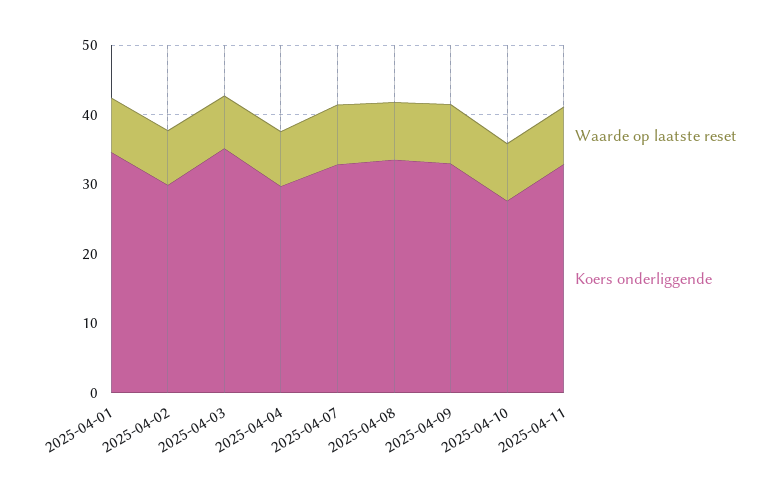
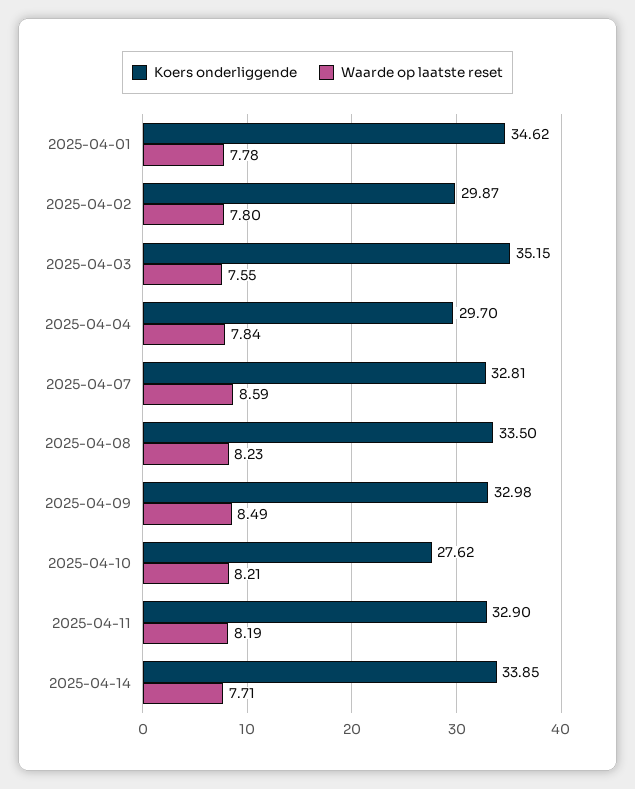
Koers onderliggende, 2025-04-14: none -> 33.85
Waarde op laatste reset, 2025-04-14: none -> 7.71

